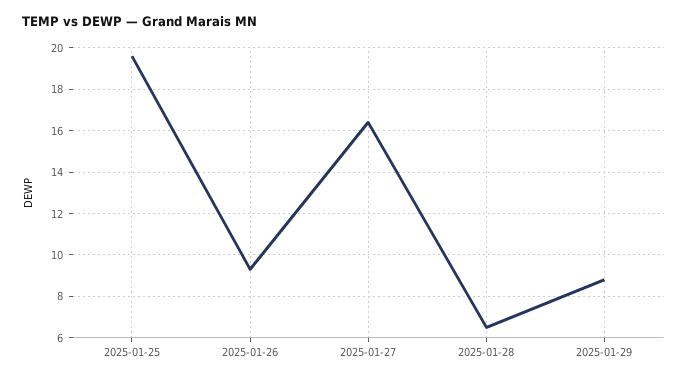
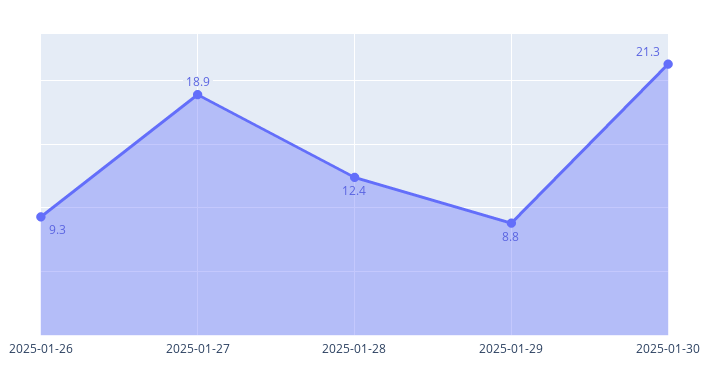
2025-01-25: 19.5 -> none
2025-01-27: 16.5 -> 18.9
2025-01-28: 6.5 -> 12.4
2025-01-30: none -> 21.3

